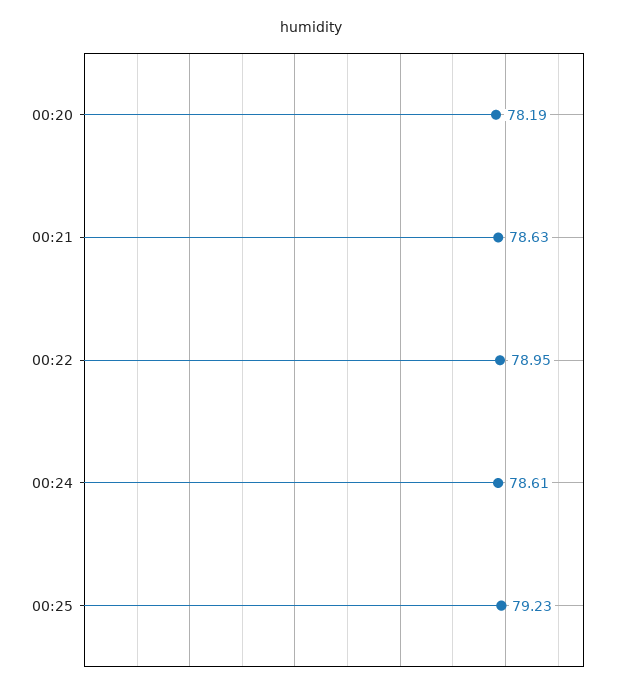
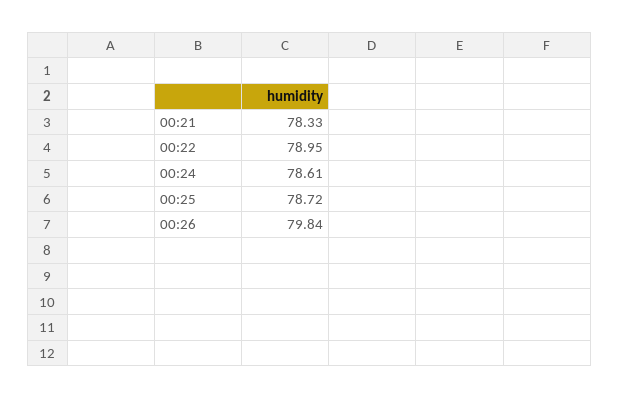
00:20: 78.19 -> none
00:21: 78.63 -> 78.33
00:25: 79.23 -> 78.72
00:26: none -> 79.84

